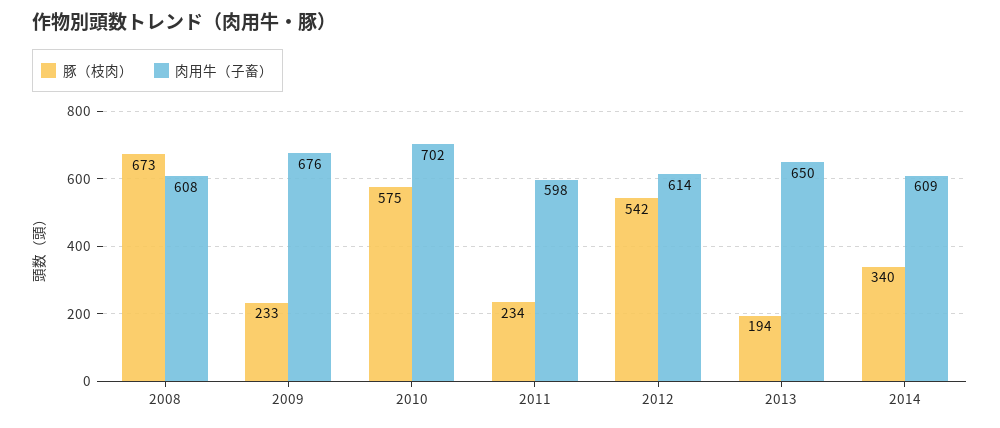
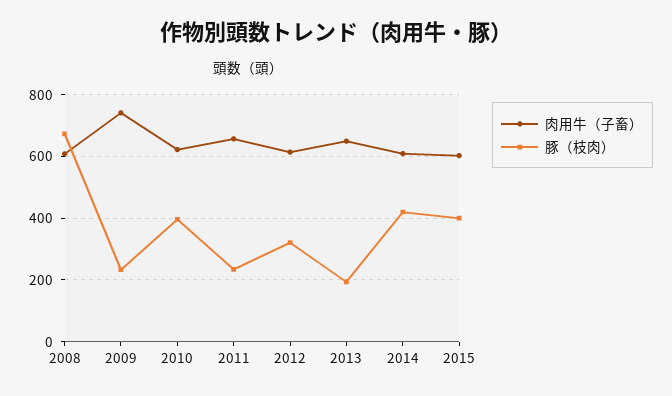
肉用牛（子畜）, 2009: 676 -> 740
豚（枝肉）, 2010: 575 -> 400
肉用牛（子畜）, 2010: 702 -> 620
肉用牛（子畜）, 2011: 598 -> 660
豚（枝肉）, 2012: 542 -> 320
豚（枝肉）, 2014: 340 -> 420
肉用牛（子畜）, 2015: none -> 600
豚（枝肉）, 2015: none -> 400

